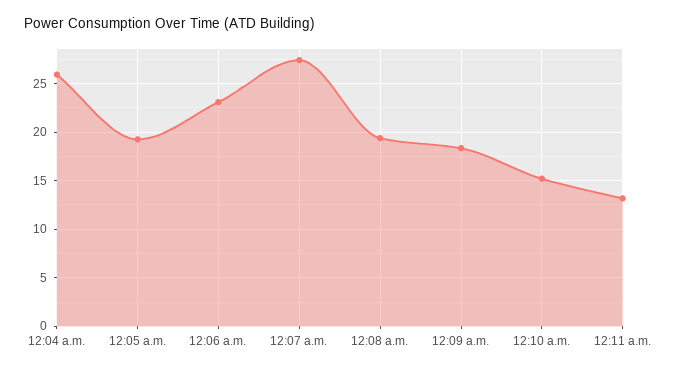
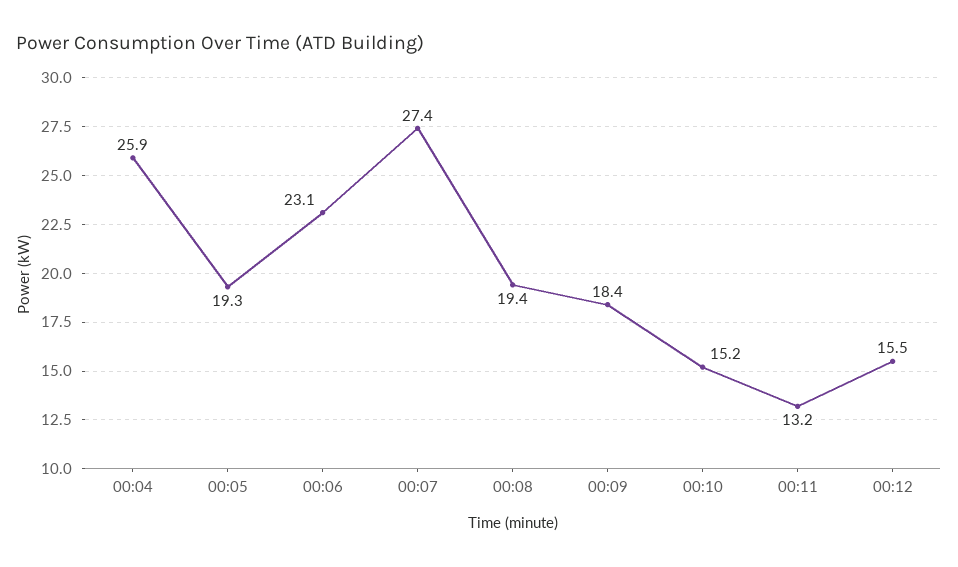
00:12: none -> 15.5

